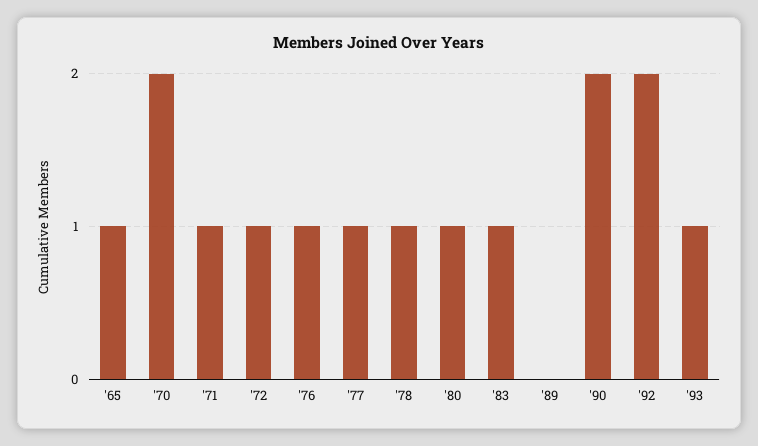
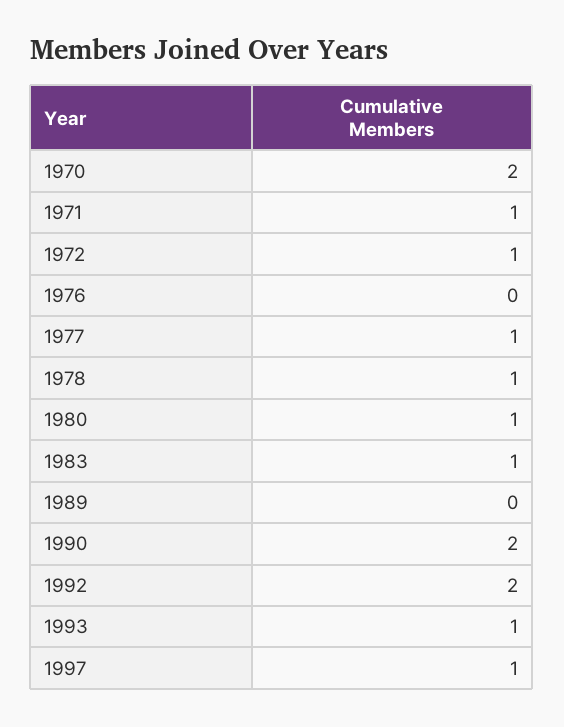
'65: 1 -> none
'76: 1 -> 0
1997: none -> 1

